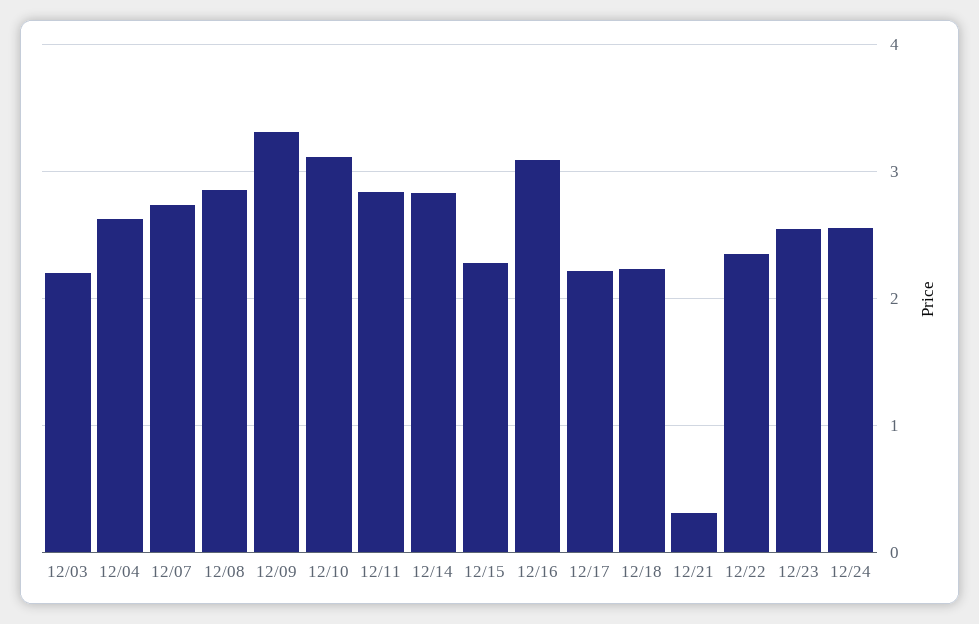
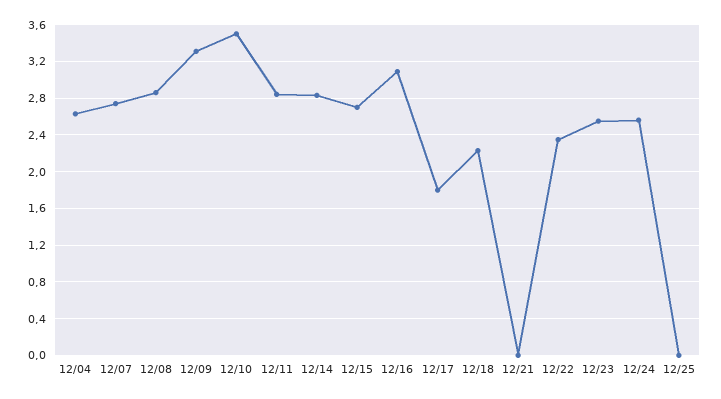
12/03: 2.2 -> none
12/10: 3.1 -> 3.5
12/15: 2.3 -> 2.7
12/17: 2.2 -> 1.8
12/21: 0.3 -> 0
12/25: none -> 0

